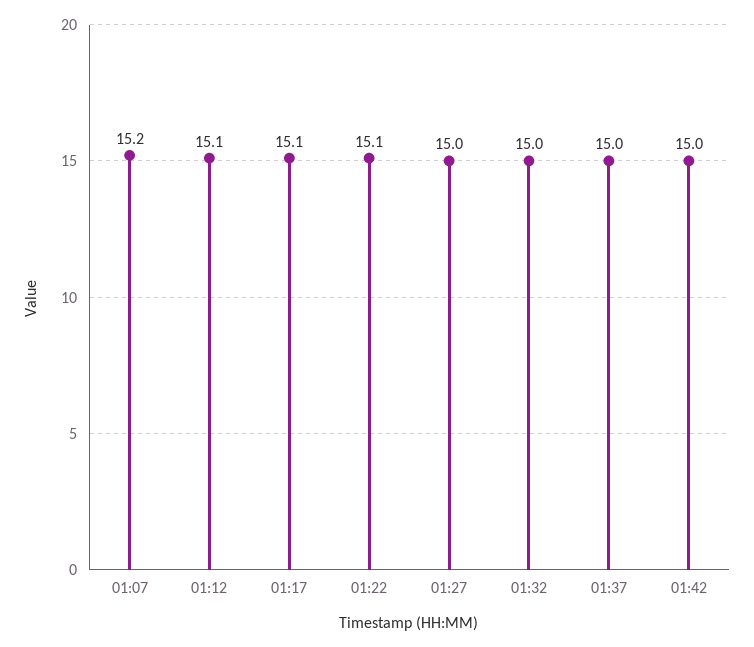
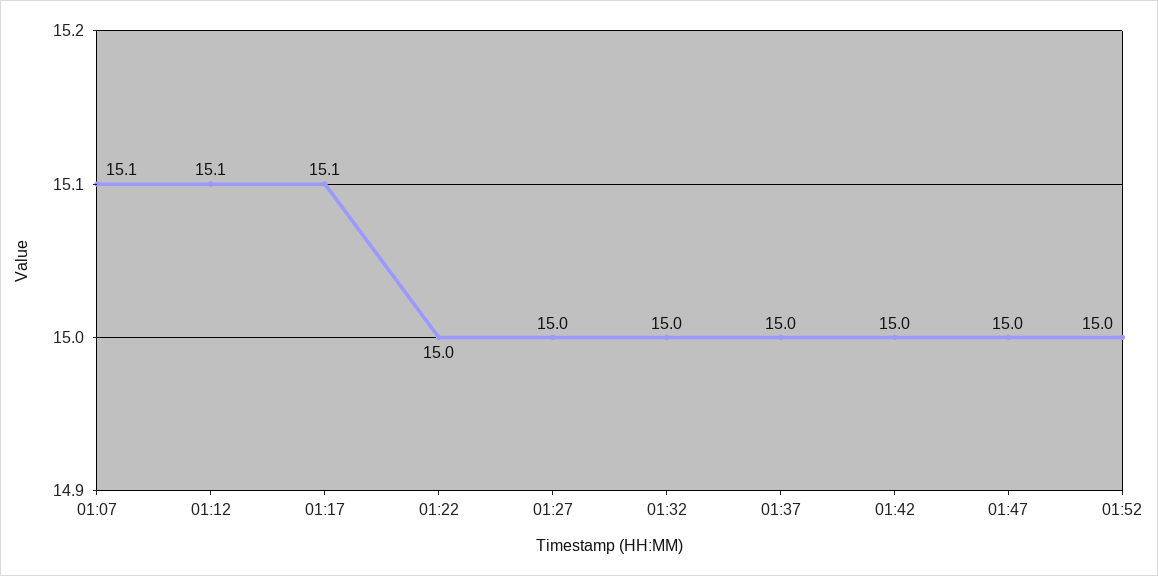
01:07: 15.2 -> 15.1
01:22: 15.1 -> 15
01:47: none -> 15
01:52: none -> 15

